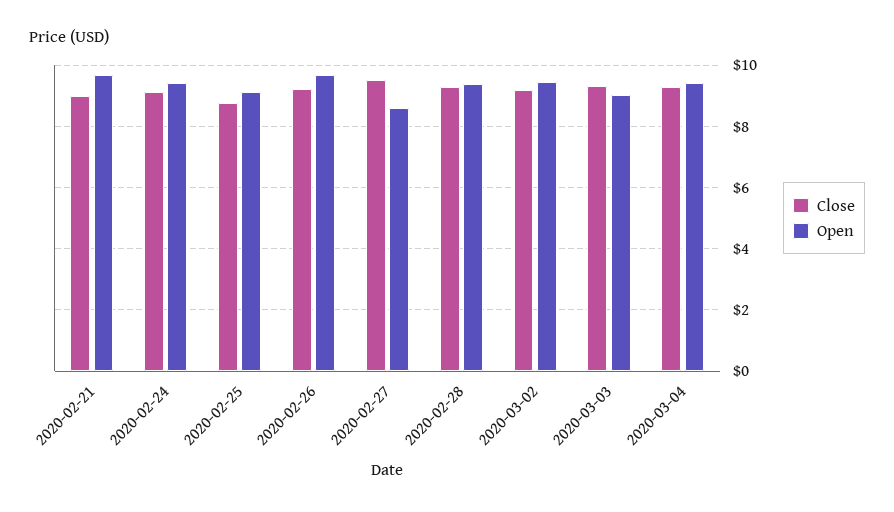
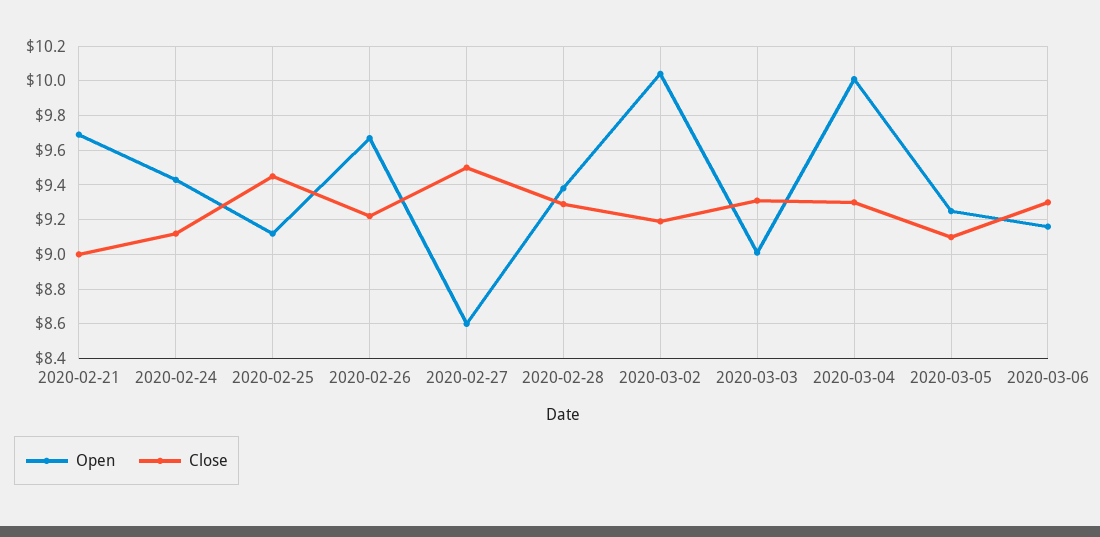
Close, 2020-02-25: 8.8 -> 9.45
Open, 2020-03-02: 9.4 -> 10.05
Open, 2020-03-04: 9.4 -> 10
Open, 2020-03-05: none -> 9.25
Close, 2020-03-05: none -> 9.1
Open, 2020-03-06: none -> 9.15
Close, 2020-03-06: none -> 9.3

